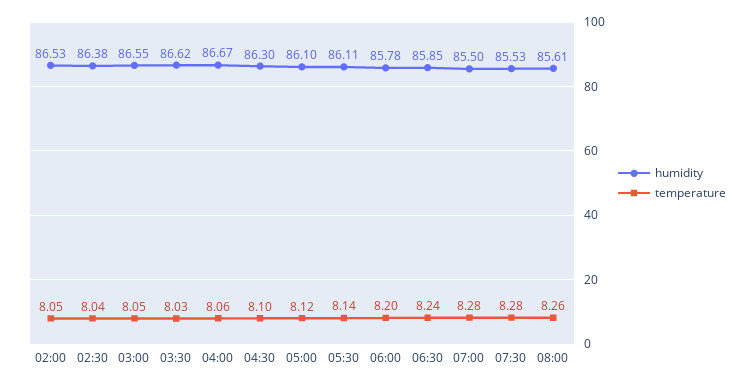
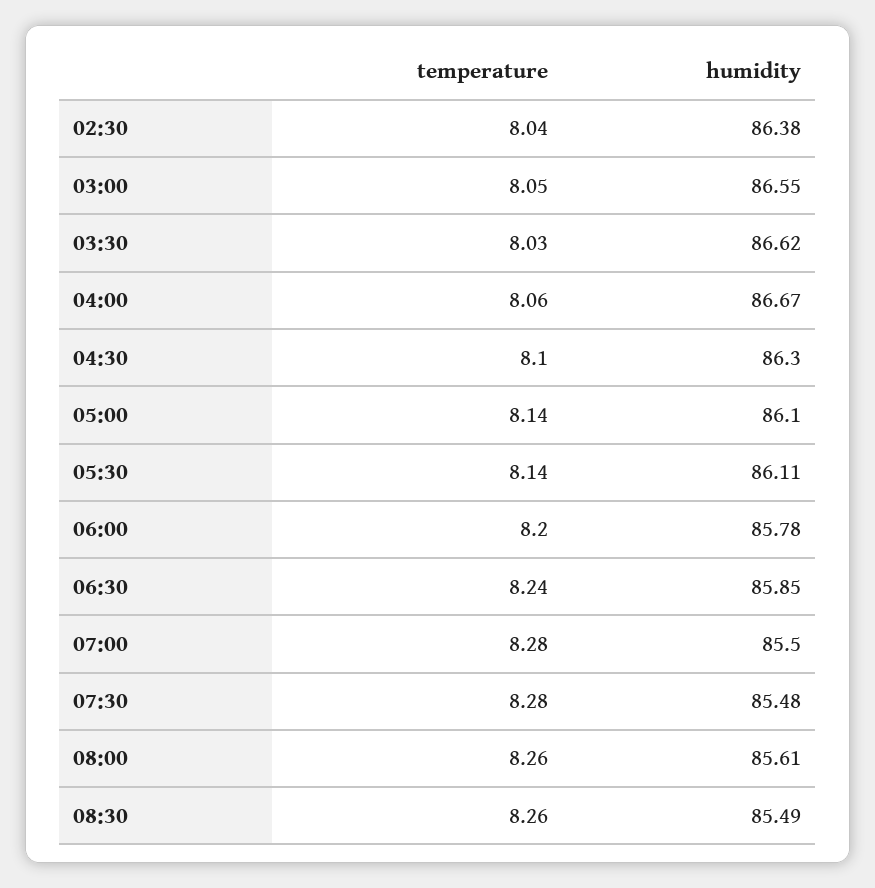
humidity, 02:00: 86.53 -> none
temperature, 02:00: 8.05 -> none
temperature, 05:00: 8.12 -> 8.14
humidity, 07:30: 85.53 -> 85.48
temperature, 08:30: none -> 8.26
humidity, 08:30: none -> 85.49

